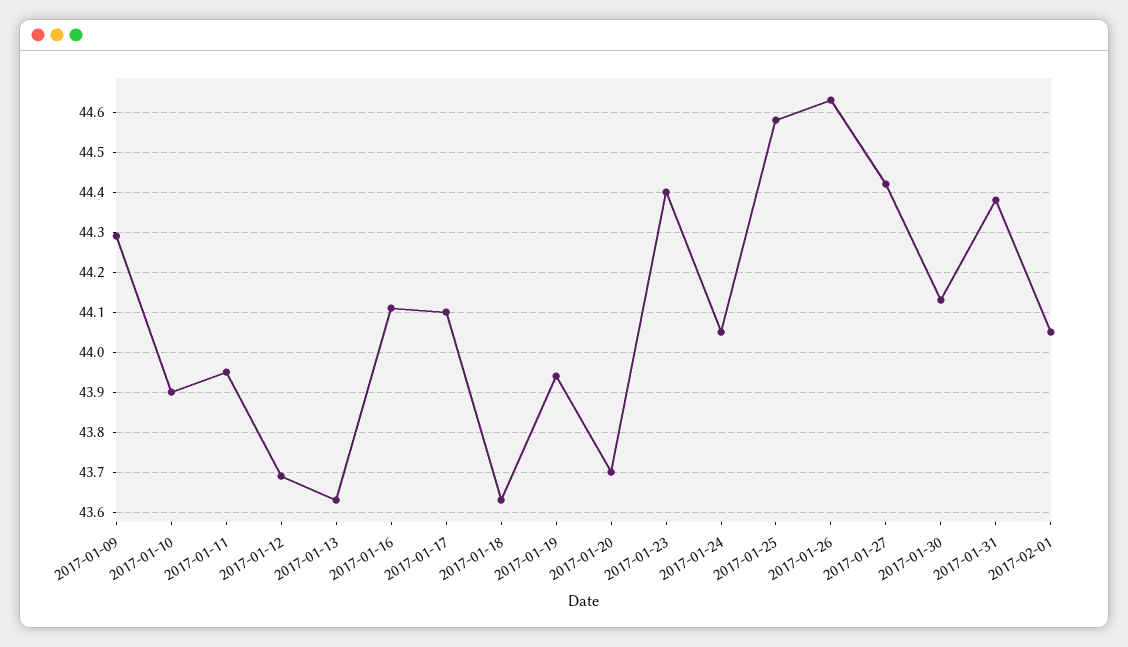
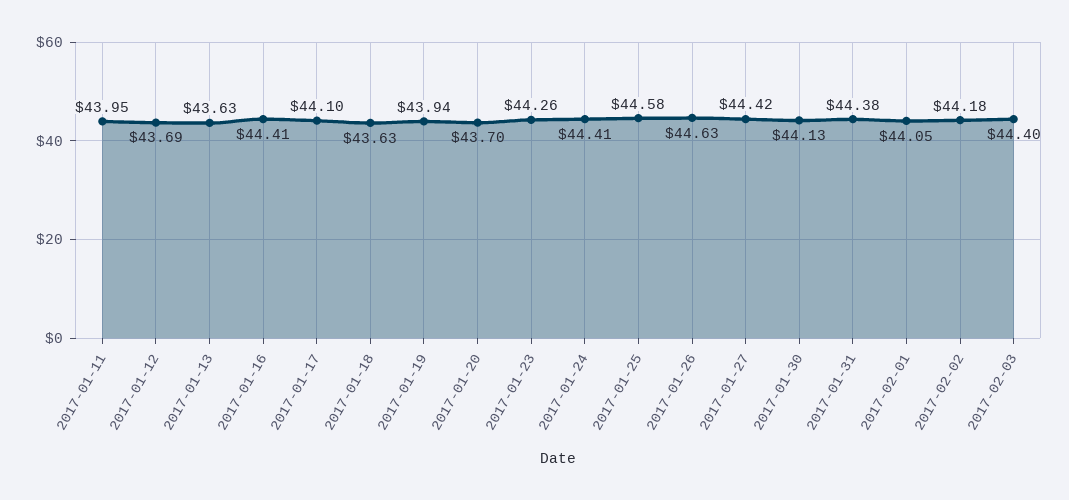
2017-01-09: 44.3 -> none
2017-01-10: 43.9 -> none
2017-01-16: 44.1 -> 44.41
2017-01-23: 44.4 -> 44.26
2017-01-24: 44.05 -> 44.41
2017-02-02: none -> 44.18
2017-02-03: none -> 44.4

